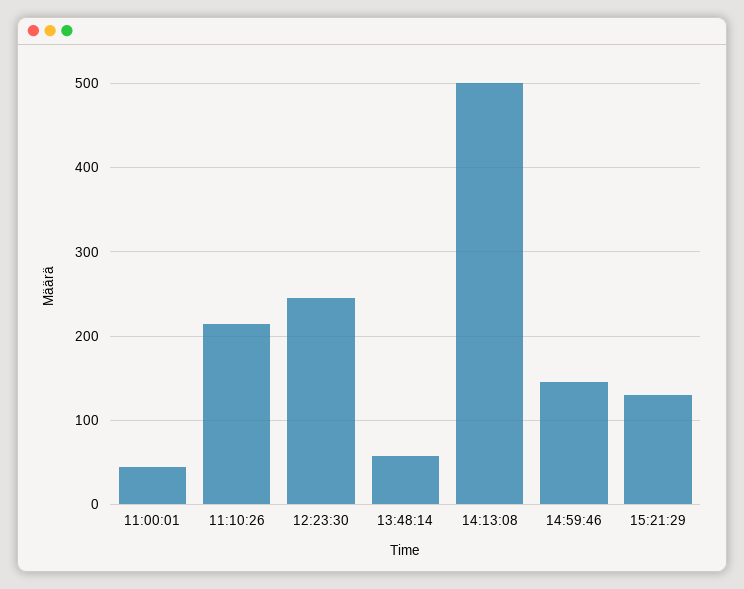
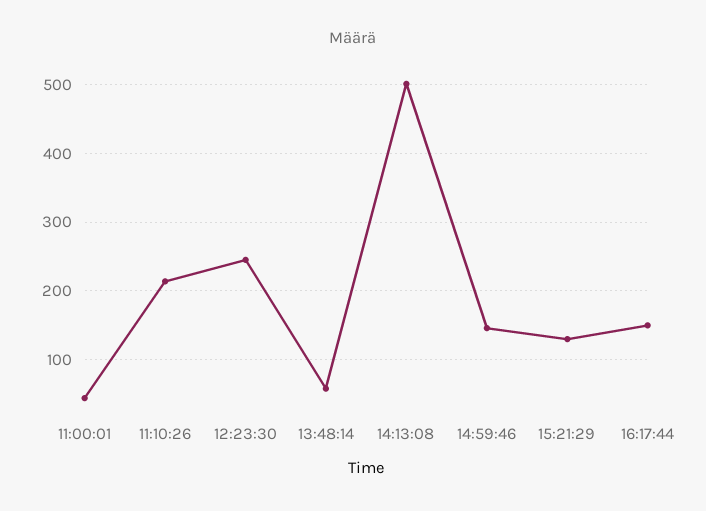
16:17:44: none -> 150

